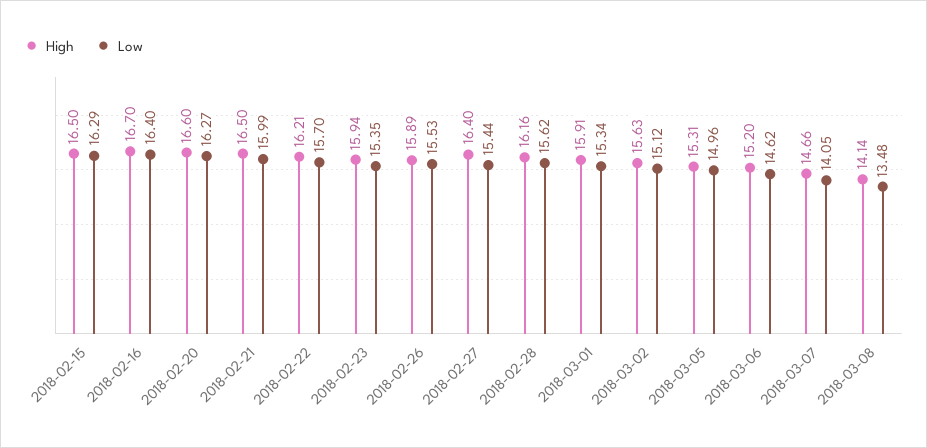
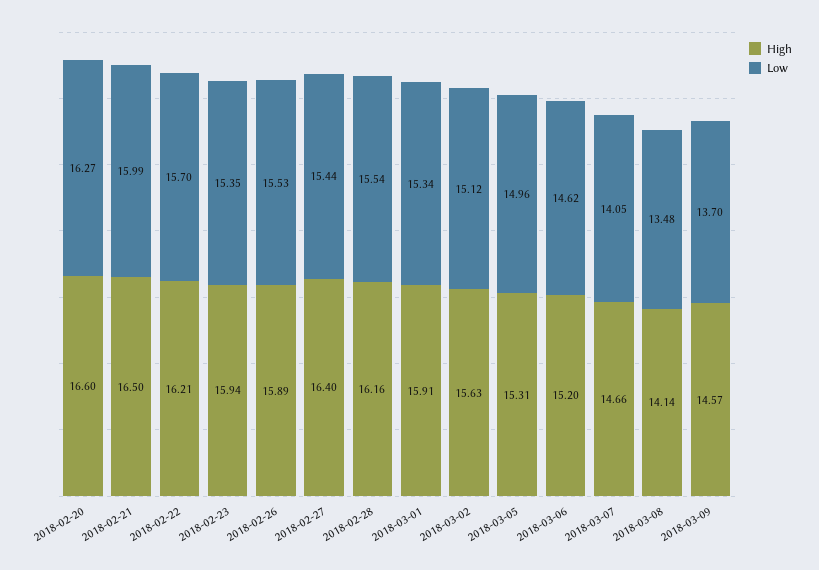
High, 2018-02-15: 16.5 -> none
Low, 2018-02-15: 16.29 -> none
High, 2018-02-16: 16.7 -> none
Low, 2018-02-16: 16.4 -> none
Low, 2018-02-28: 15.62 -> 15.54
High, 2018-03-09: none -> 14.57
Low, 2018-03-09: none -> 13.7

